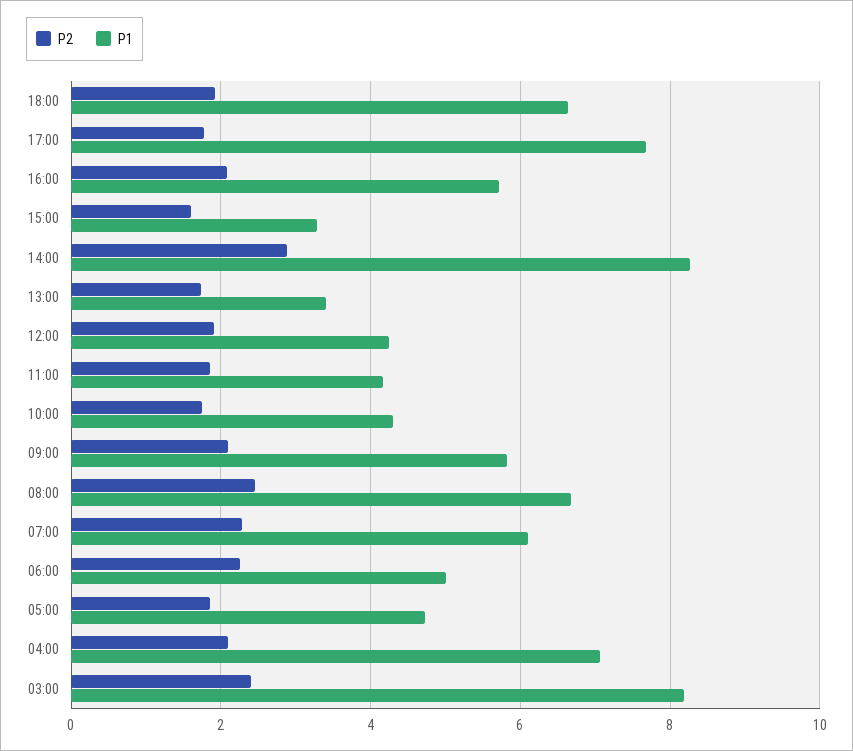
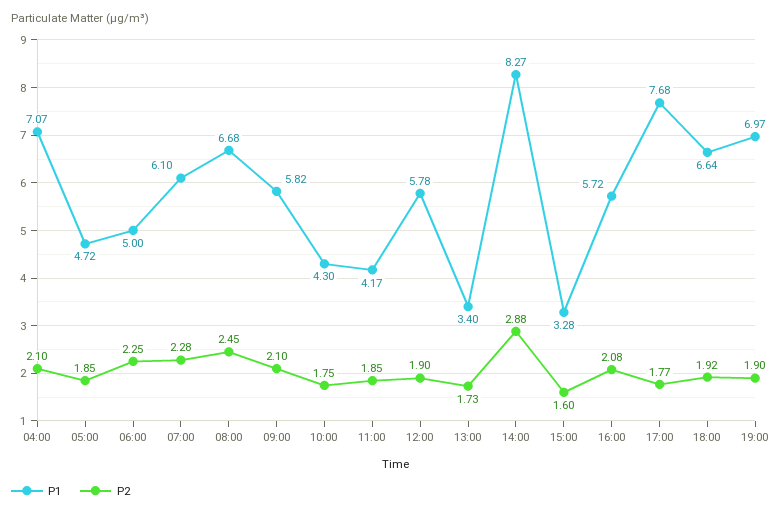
P1, 12:00: 4.2 -> 5.78
P2, 03:00: 2.4 -> none
P1, 03:00: 8.2 -> none
P1, 19:00: none -> 6.97
P2, 19:00: none -> 1.9

